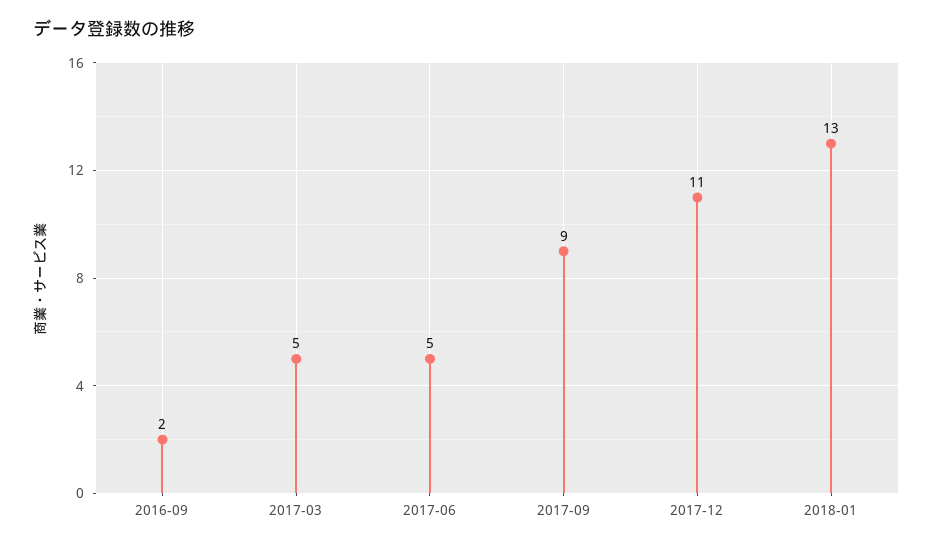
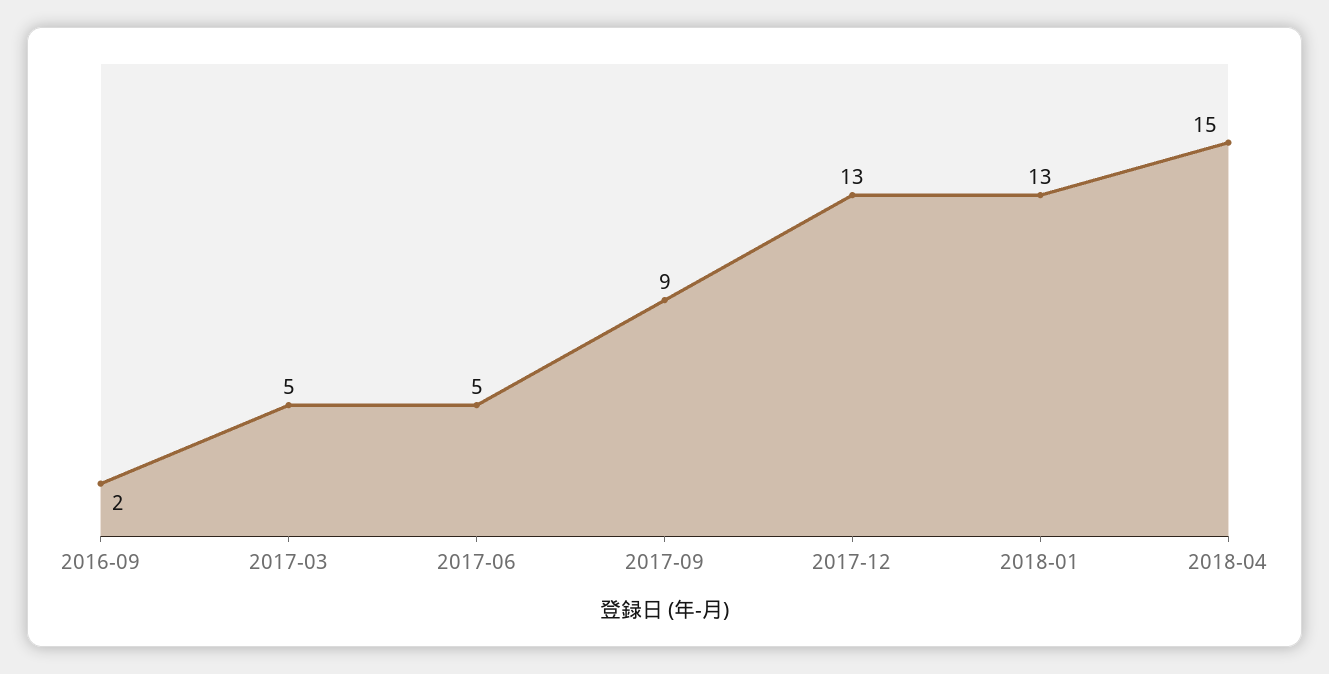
2017-12: 11 -> 13
2018-04: none -> 15

